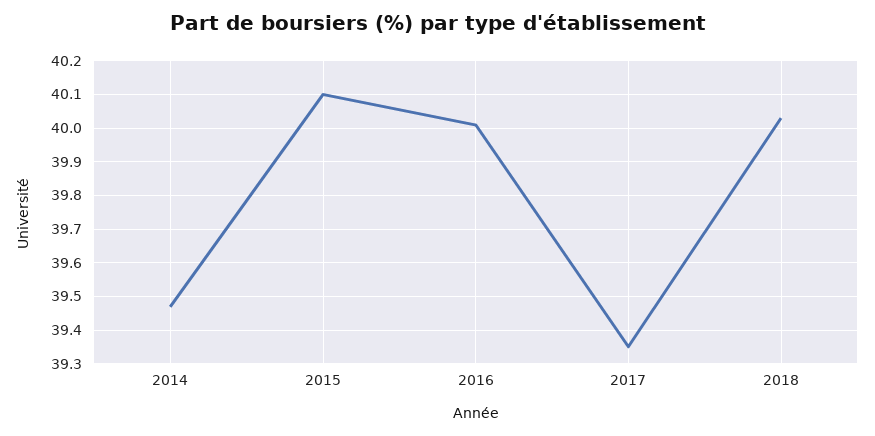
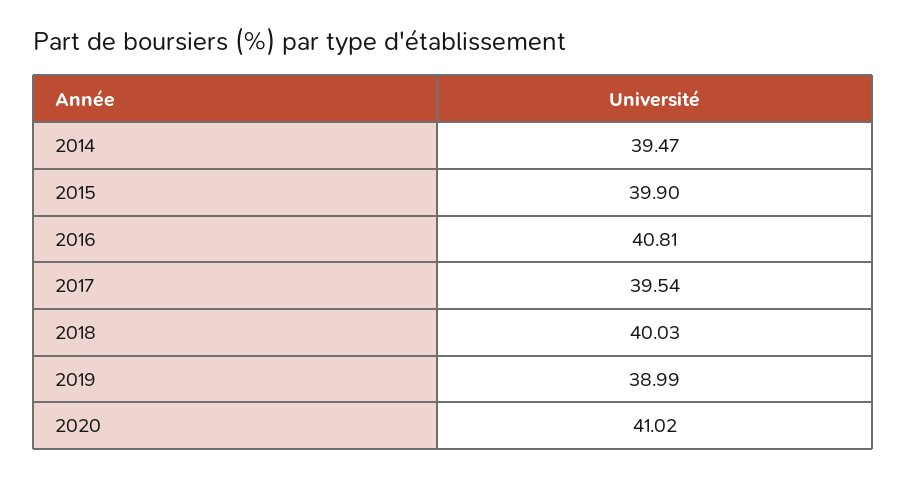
2015: 40.1 -> 39.9
2016: 40 -> 40.81
2017: 39.35 -> 39.54
2019: none -> 38.99
2020: none -> 41.02

